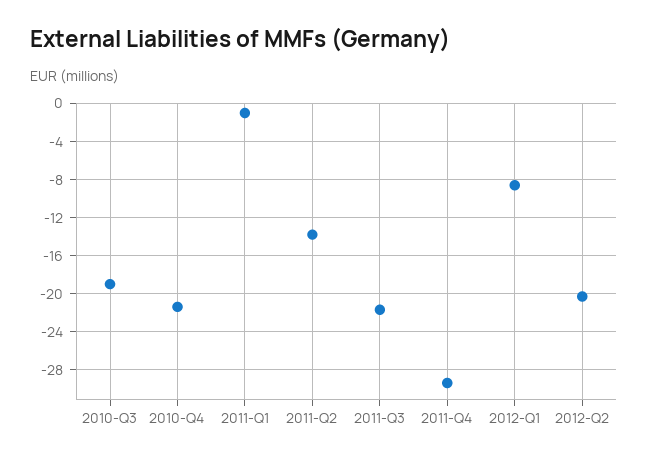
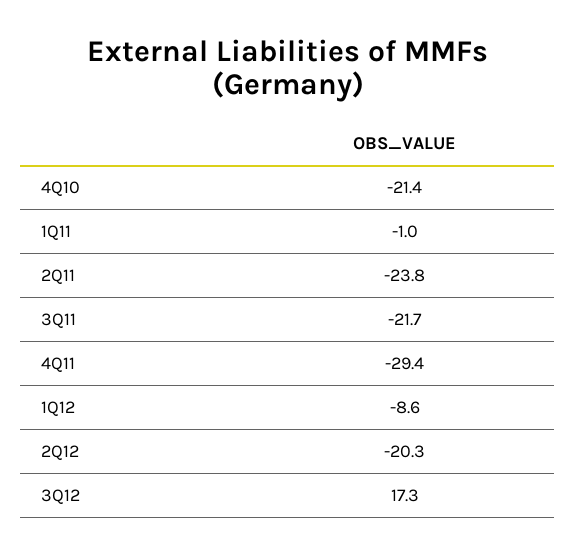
2010-Q3: -19 -> none
2011-Q2: -14 -> -23.8
3Q12: none -> 17.3

